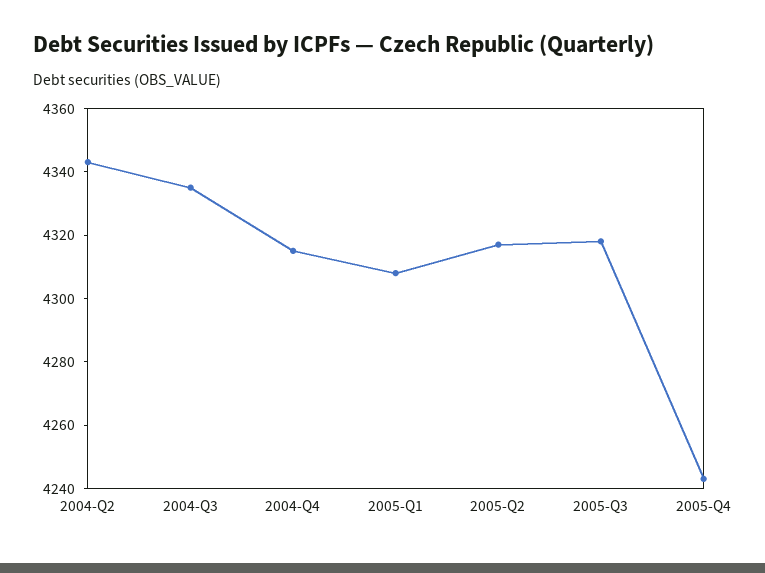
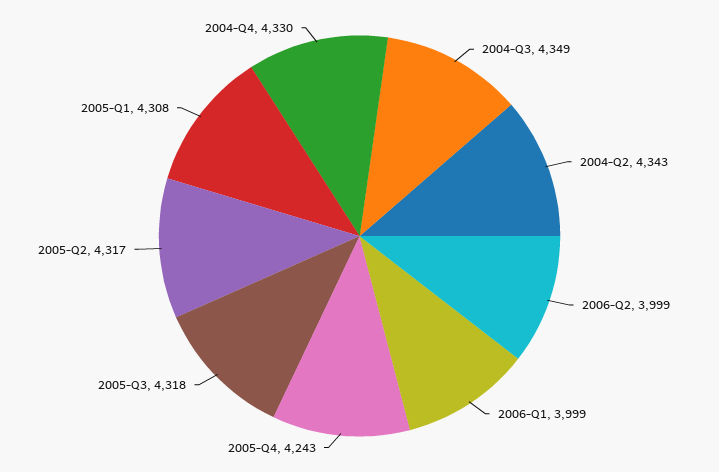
2004-Q3: 4335 -> 4349
2004-Q4: 4315 -> 4330
2006-Q2: none -> 3999
2006-Q1: none -> 3999

